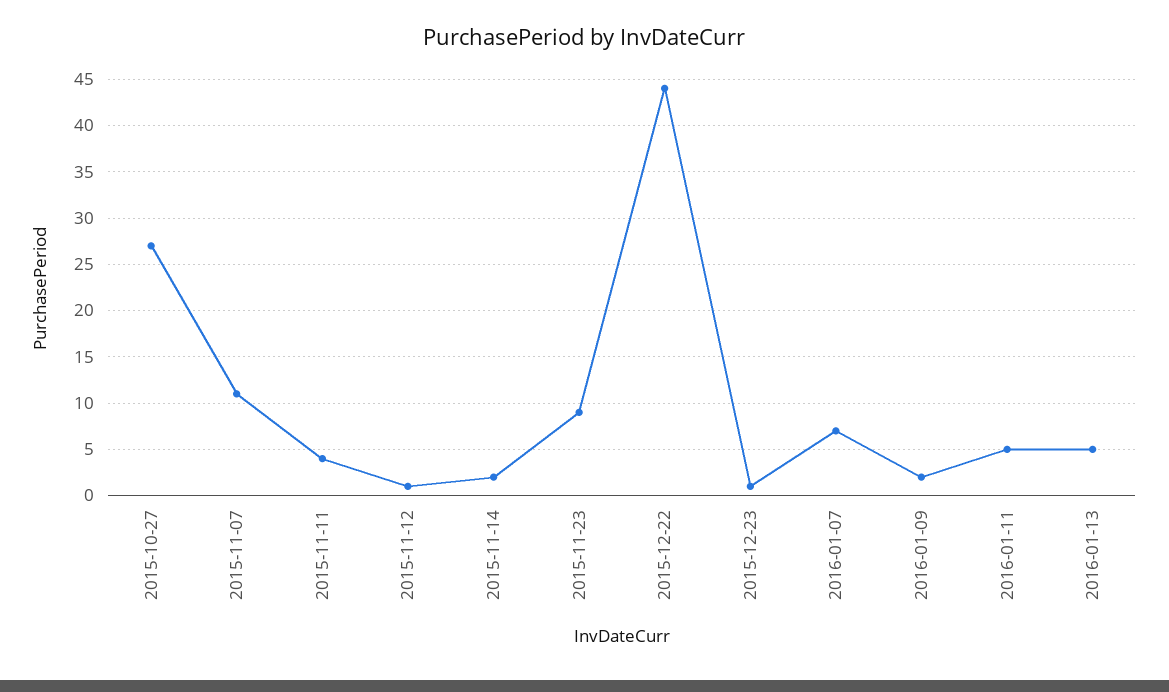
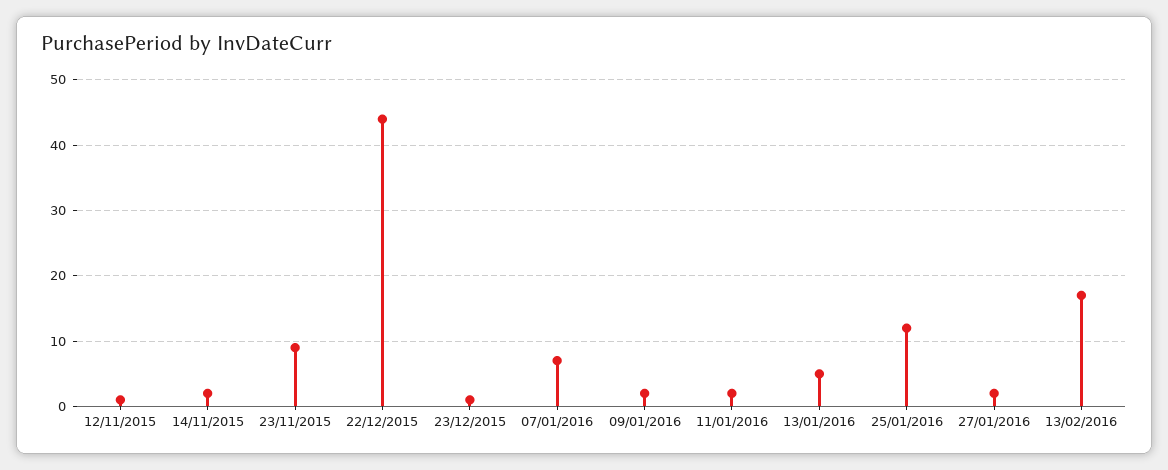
2015-10-27: 27 -> none
2015-11-07: 11 -> none
2015-11-11: 4 -> none
2016-01-11: 5 -> 2
25/01/2016: none -> 12
27/01/2016: none -> 2
13/02/2016: none -> 17

